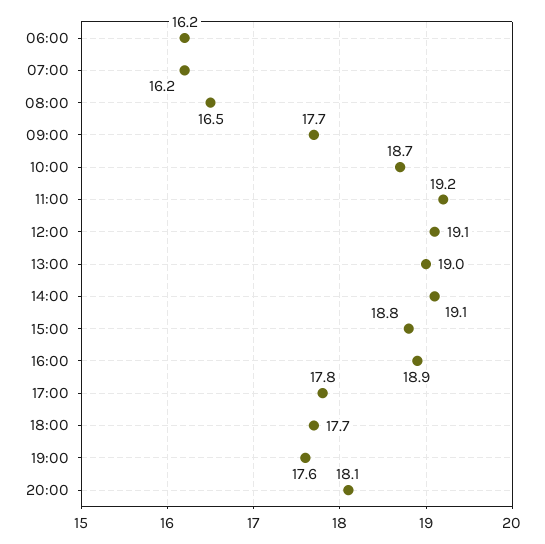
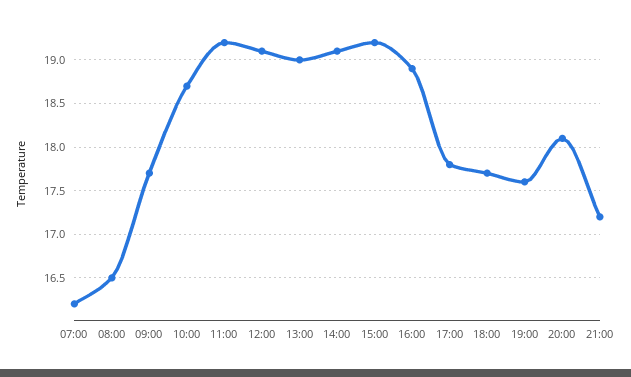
06:00: 16.2 -> none
15:00: 18.8 -> 19.2
21:00: none -> 17.2

